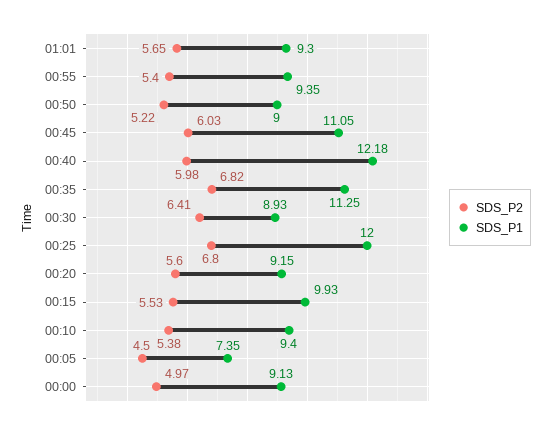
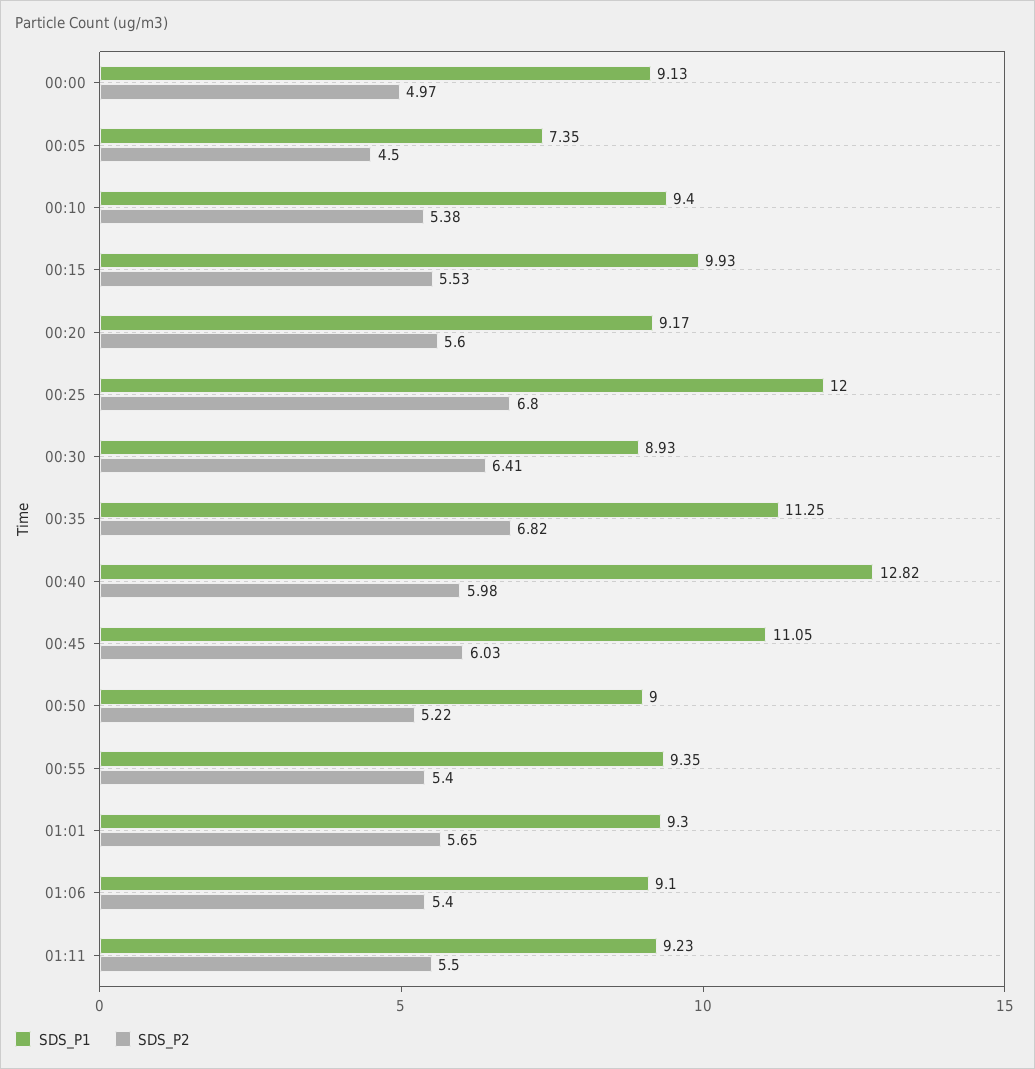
SDS_P1, 00:40: 12.18 -> 12.82
SDS_P1, 00:20: 9.15 -> 9.17
SDS_P1, 01:06: none -> 9.1
SDS_P2, 01:06: none -> 5.4
SDS_P1, 01:11: none -> 9.23
SDS_P2, 01:11: none -> 5.5

